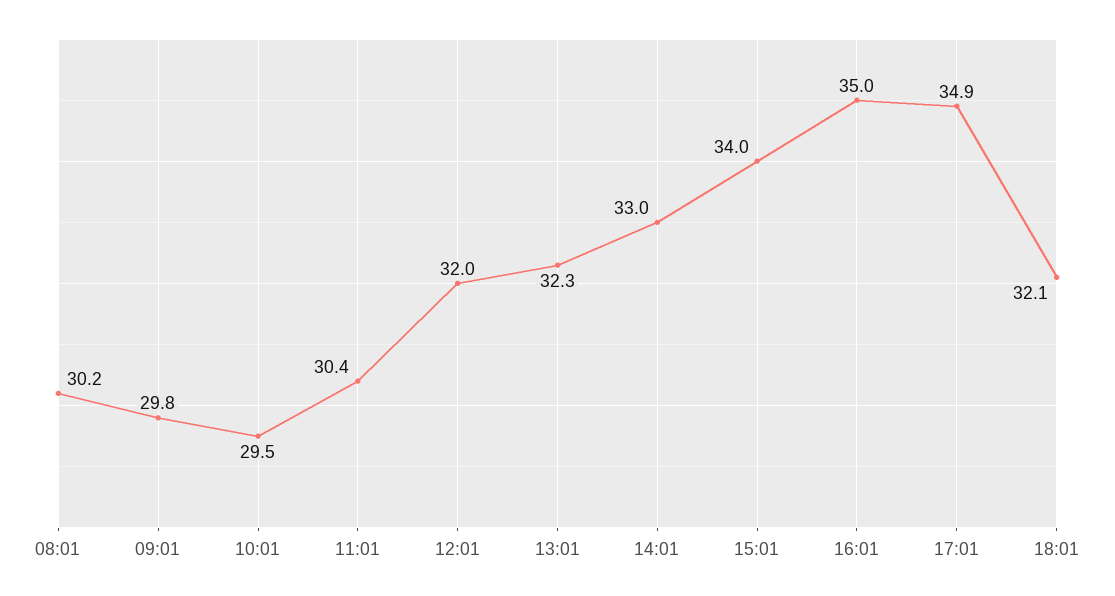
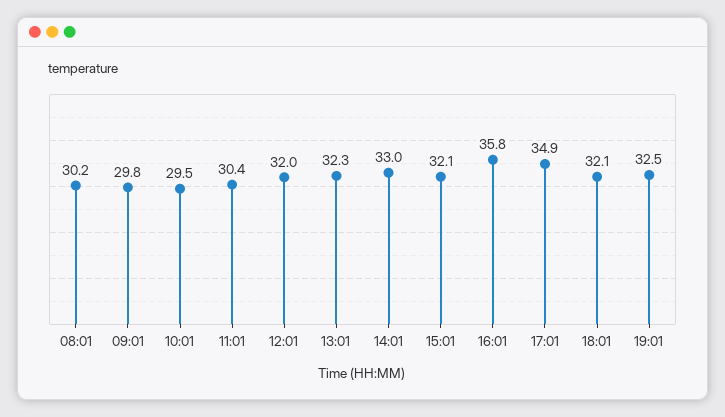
15:01: 34 -> 32.1
16:01: 35 -> 35.8
19:01: none -> 32.5

